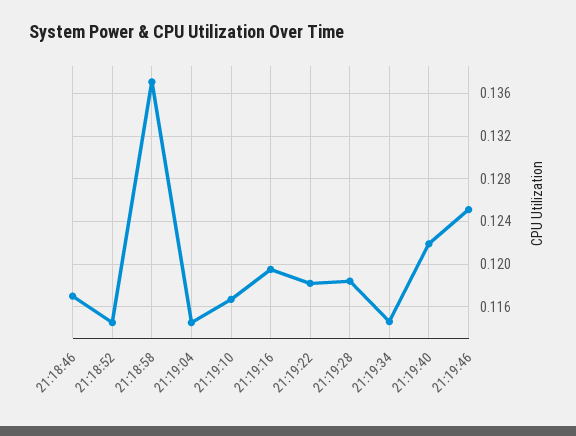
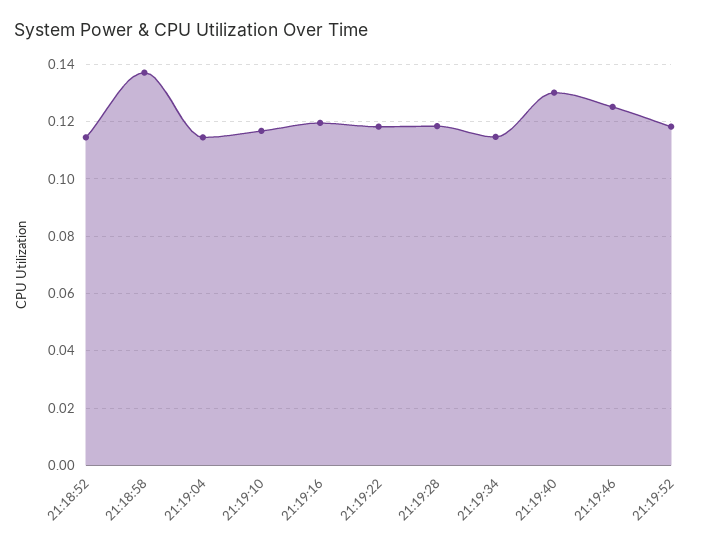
21:18:46: 0.117 -> none
21:19:40: 0.122 -> 0.13
21:19:52: none -> 0.1175

